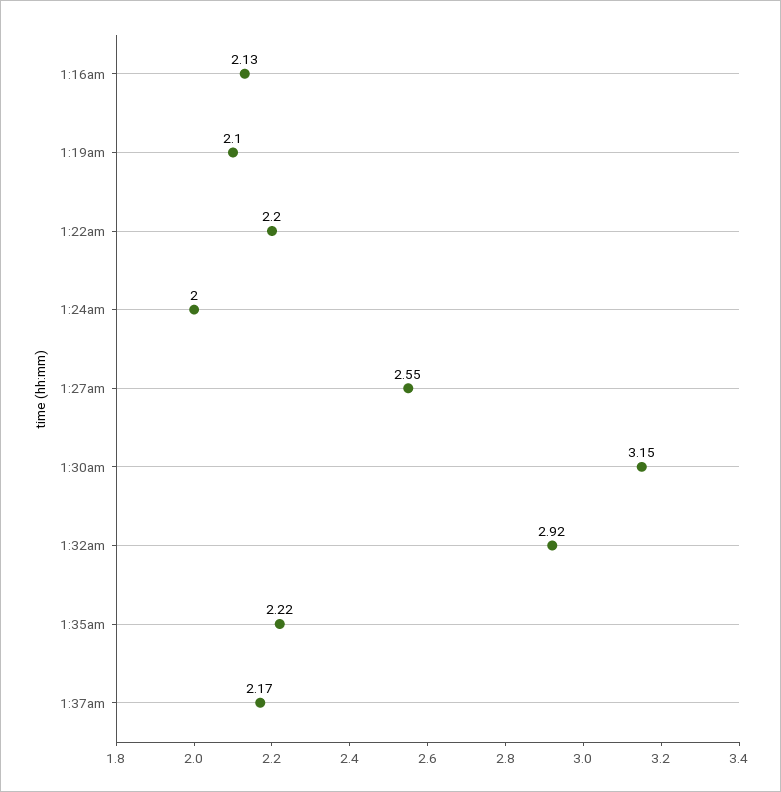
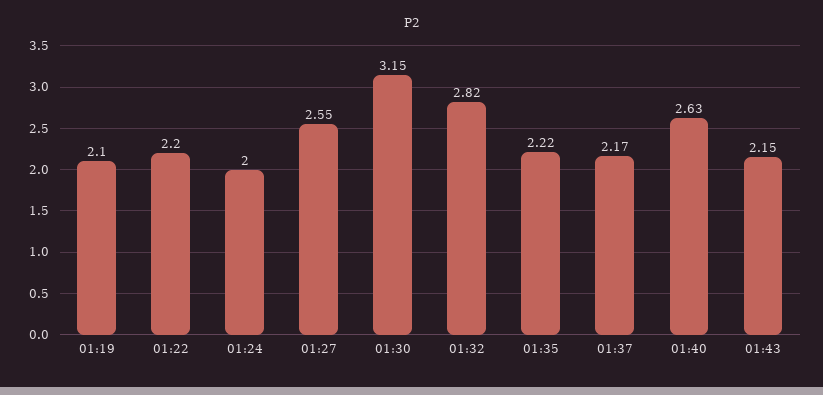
1:16am: 2.13 -> none
1:32am: 2.92 -> 2.82
01:40: none -> 2.63
01:43: none -> 2.15

